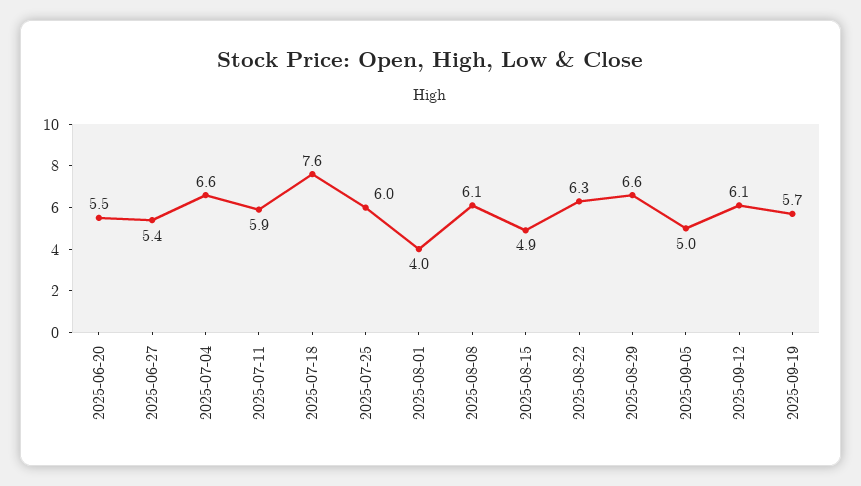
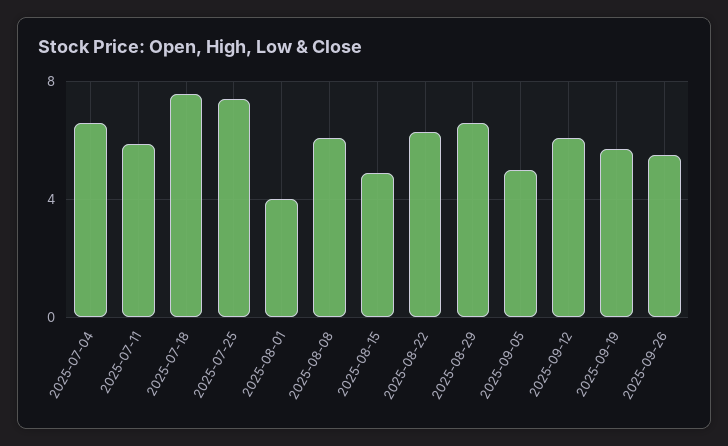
2025-06-20: 5.5 -> none
2025-06-27: 5.4 -> none
2025-07-25: 6 -> 7.5
2025-09-26: none -> 5.5

